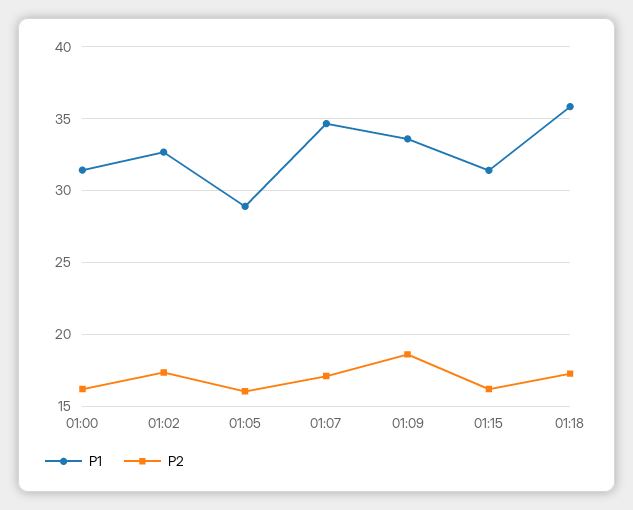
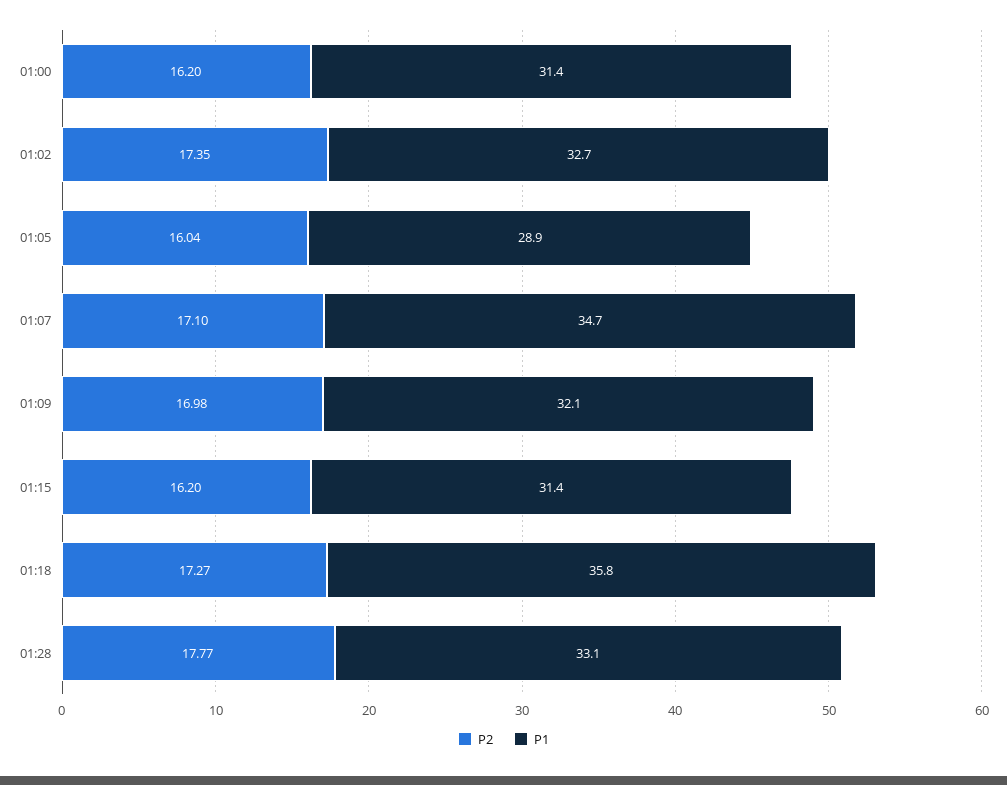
P1, 01:09: 33.5 -> 32.1
P2, 01:09: 18.5 -> 16.98
P2, 01:28: none -> 17.77
P1, 01:28: none -> 33.1

